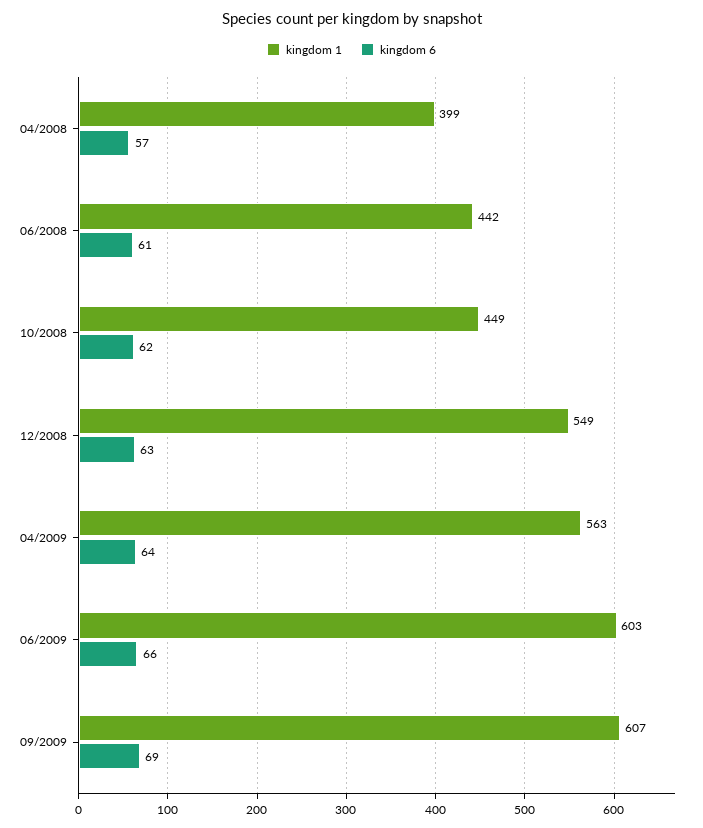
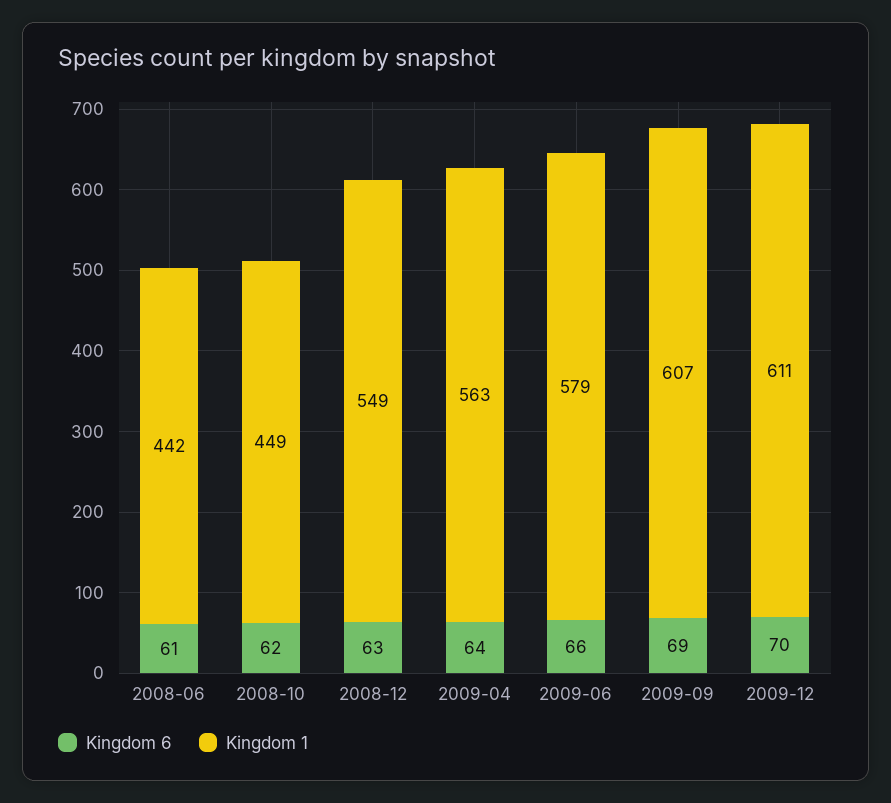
kingdom 1, 04/2008: 399 -> none
kingdom 6, 04/2008: 57 -> none
kingdom 1, 06/2009: 603 -> 579
kingdom 6, 2009-12: none -> 70
kingdom 1, 2009-12: none -> 611

